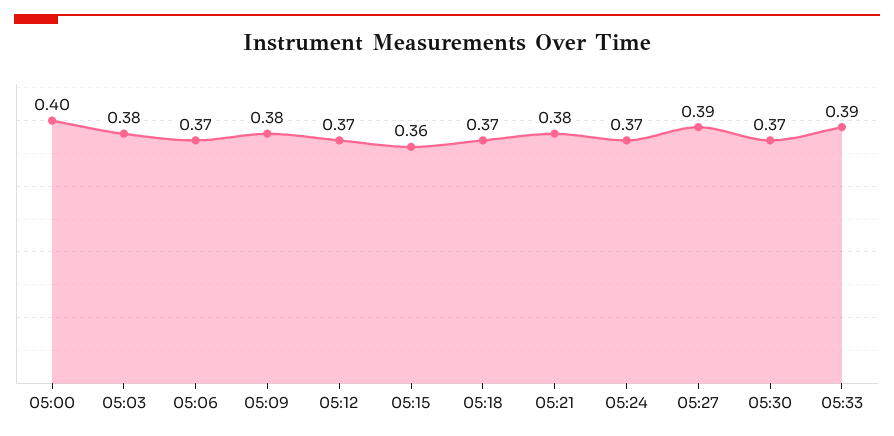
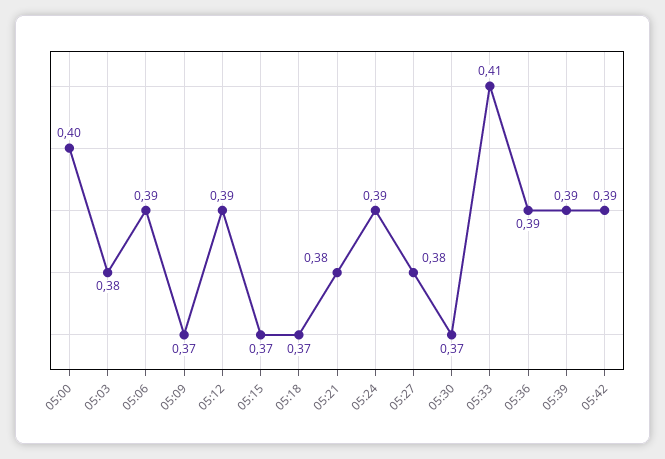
05:06: 0.37 -> 0.39
05:09: 0.38 -> 0.37
05:12: 0.37 -> 0.39
05:15: 0.36 -> 0.37
05:24: 0.37 -> 0.39
05:27: 0.39 -> 0.38
05:33: 0.39 -> 0.41
05:36: none -> 0.39
05:39: none -> 0.39
05:42: none -> 0.39

